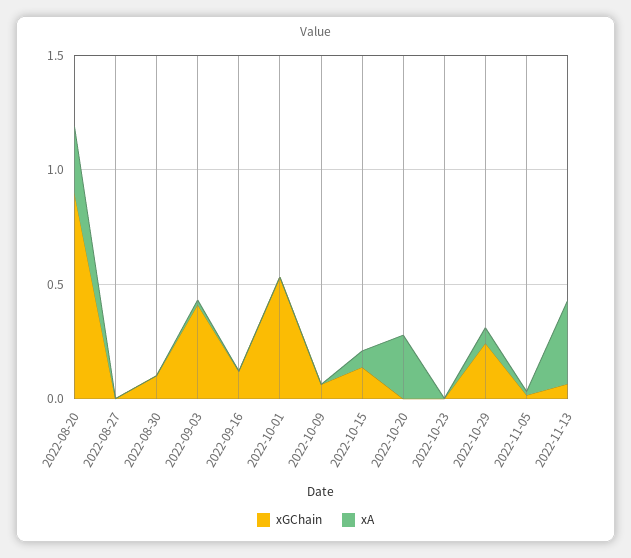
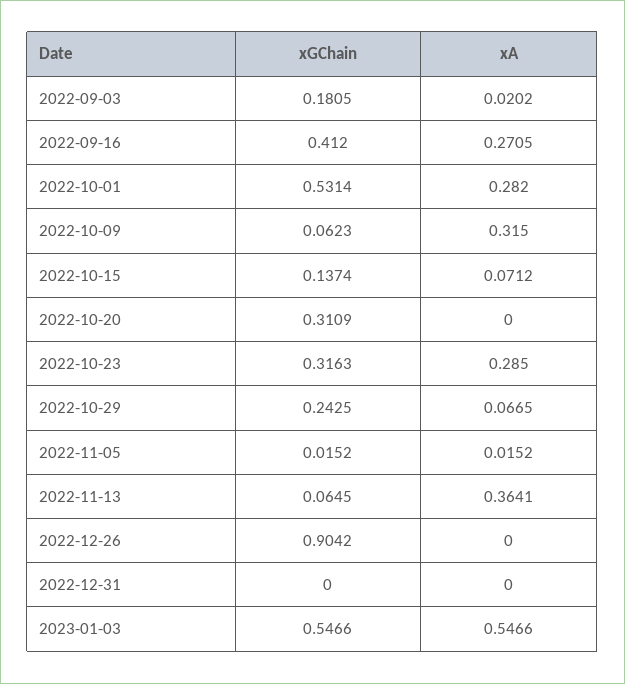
xGChain, 2022-08-20: 0.9 -> none
xA, 2022-08-20: 0.3 -> none
xGChain, 2022-08-27: 0 -> none
xA, 2022-08-27: 0 -> none
xGChain, 2022-08-30: 0.1 -> none
xA, 2022-08-30: 0 -> none
xGChain, 2022-09-03: 0.4 -> 0.1805
xGChain, 2022-09-16: 0.1 -> 0.412
xA, 2022-09-16: 0 -> 0.2705
xA, 2022-10-01: 0 -> 0.282
xA, 2022-10-09: 0 -> 0.315
xGChain, 2022-10-20: 0 -> 0.3109
xA, 2022-10-20: 0.3 -> 0
xGChain, 2022-10-23: 0 -> 0.3163
xA, 2022-10-23: 0 -> 0.285
xGChain, 2022-12-26: none -> 0.9042
xA, 2022-12-26: none -> 0
xGChain, 2022-12-31: none -> 0
xA, 2022-12-31: none -> 0
xGChain, 2023-01-03: none -> 0.5466
xA, 2023-01-03: none -> 0.5466

